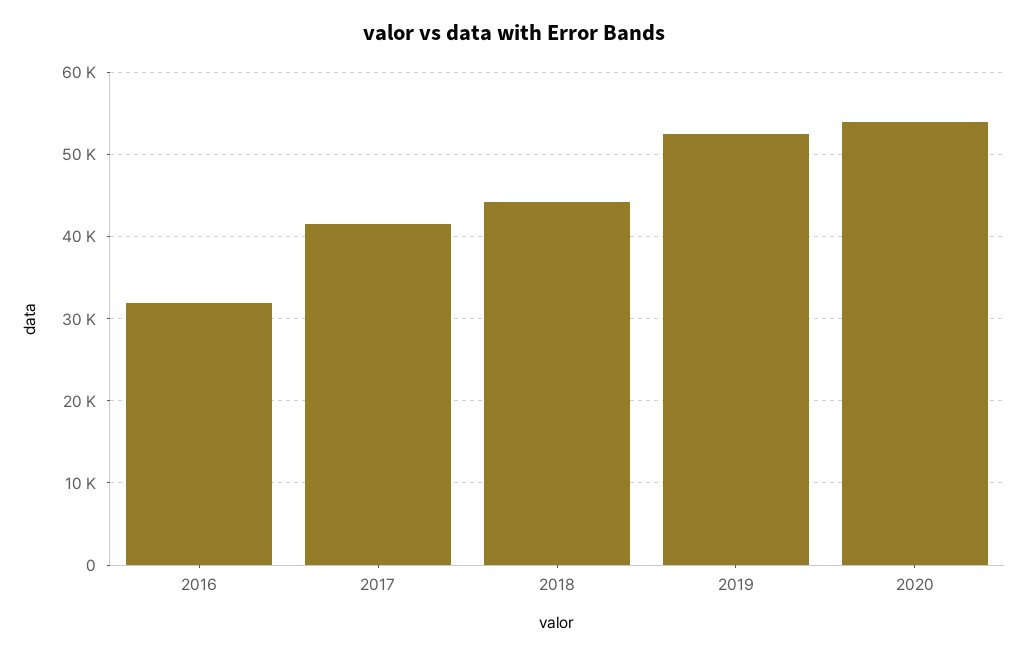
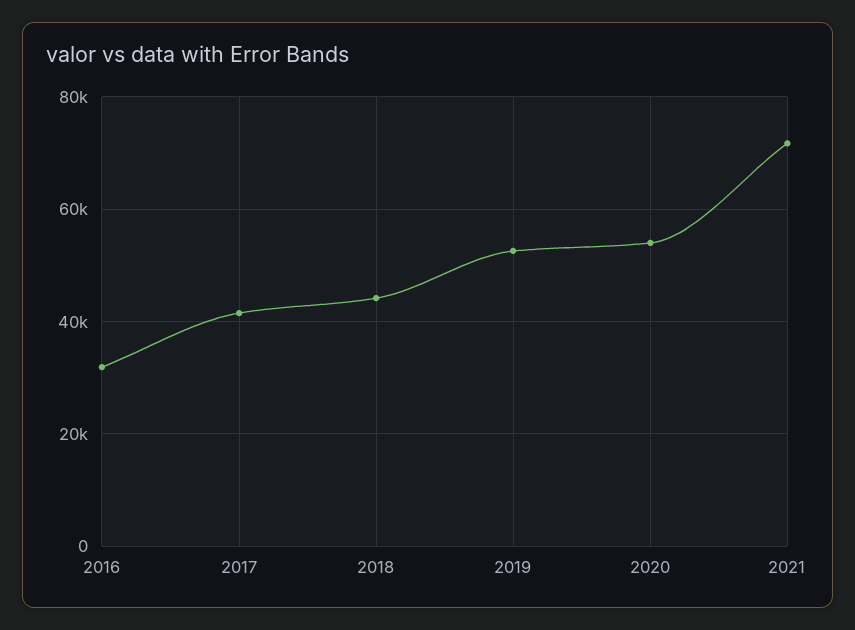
2021: none -> 72000

